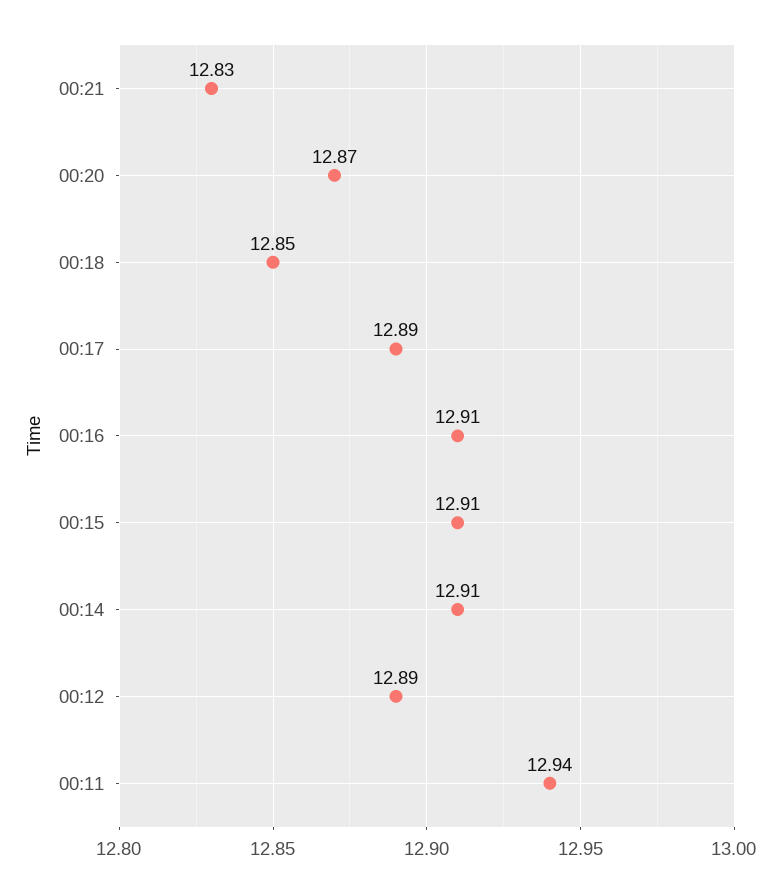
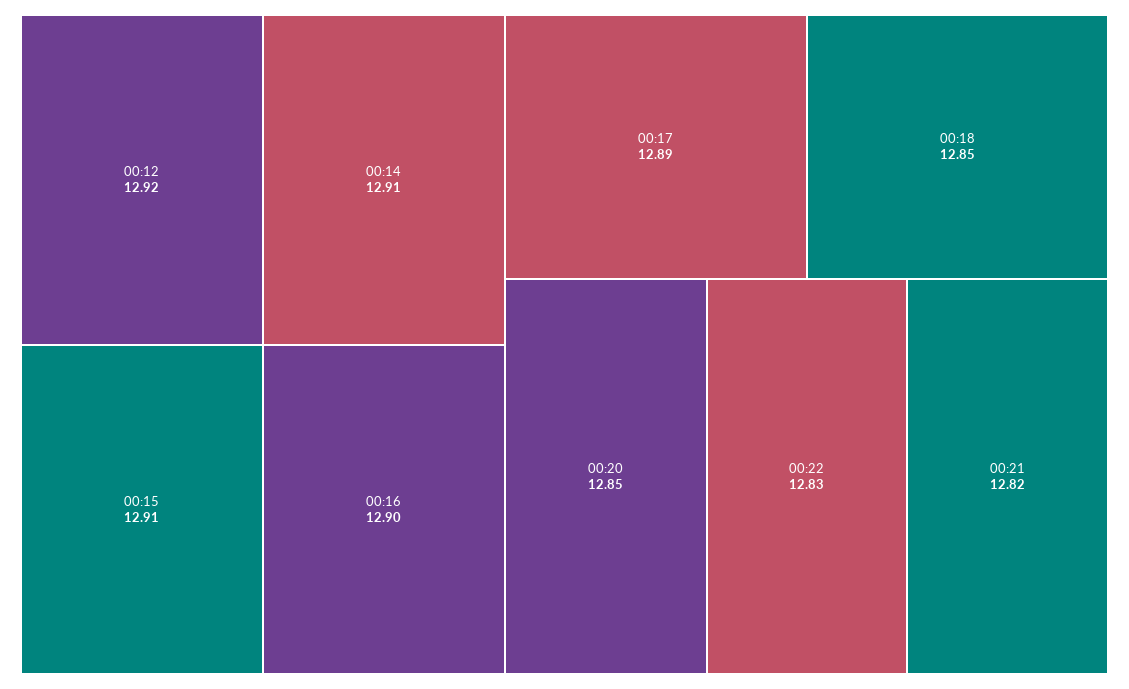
00:21: 12.83 -> 12.82
00:20: 12.87 -> 12.85
00:16: 12.91 -> 12.9
00:12: 12.89 -> 12.92
00:11: 12.94 -> none
00:22: none -> 12.83

